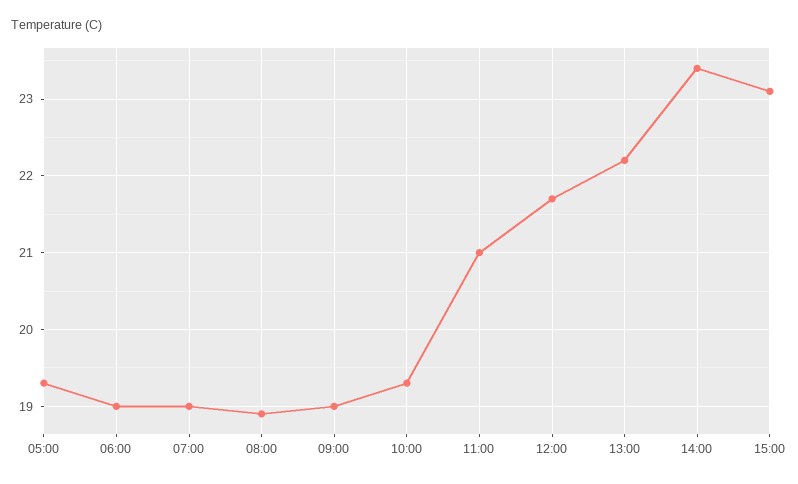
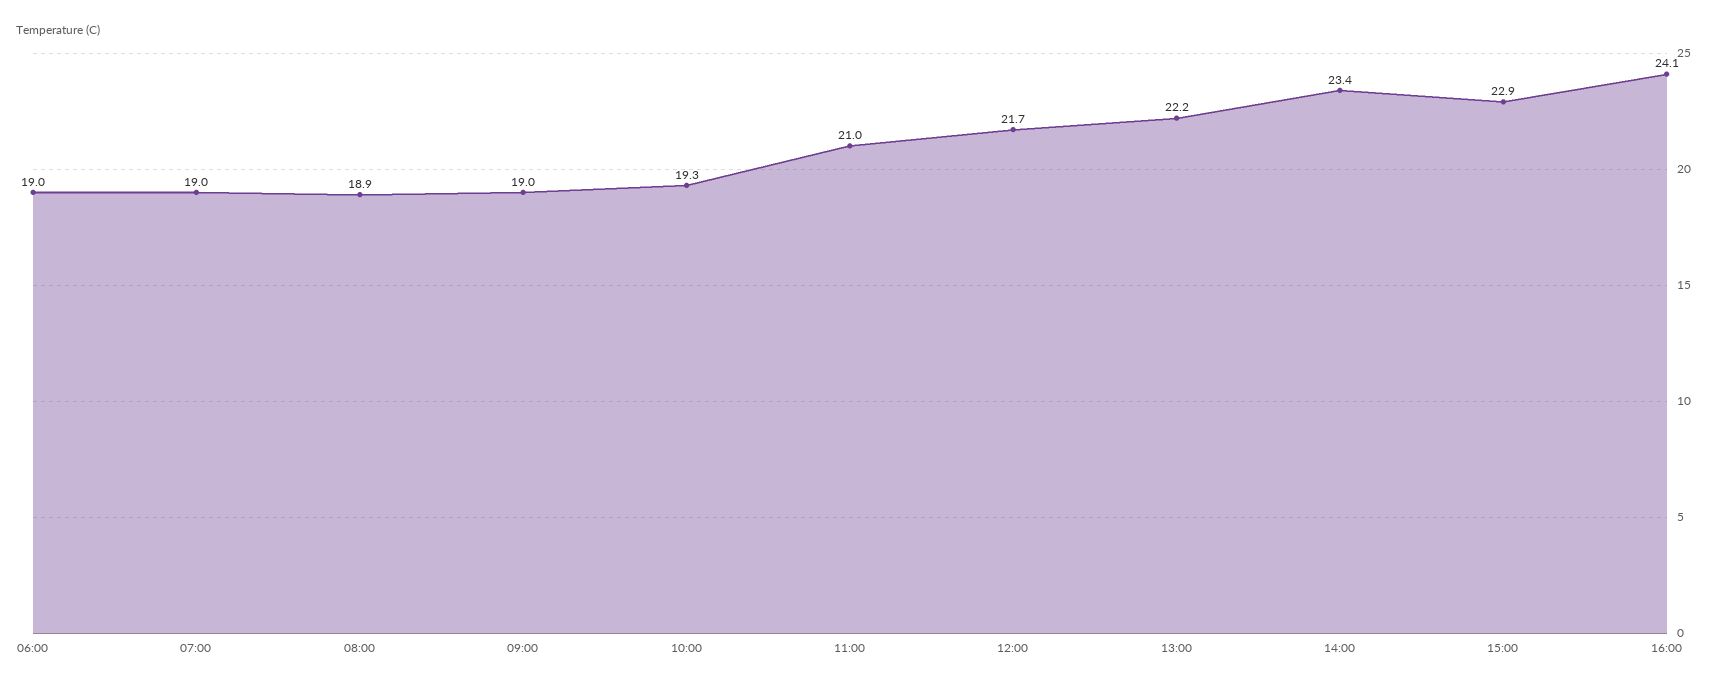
05:00: 19.3 -> none
15:00: 23.1 -> 22.9
16:00: none -> 24.1

